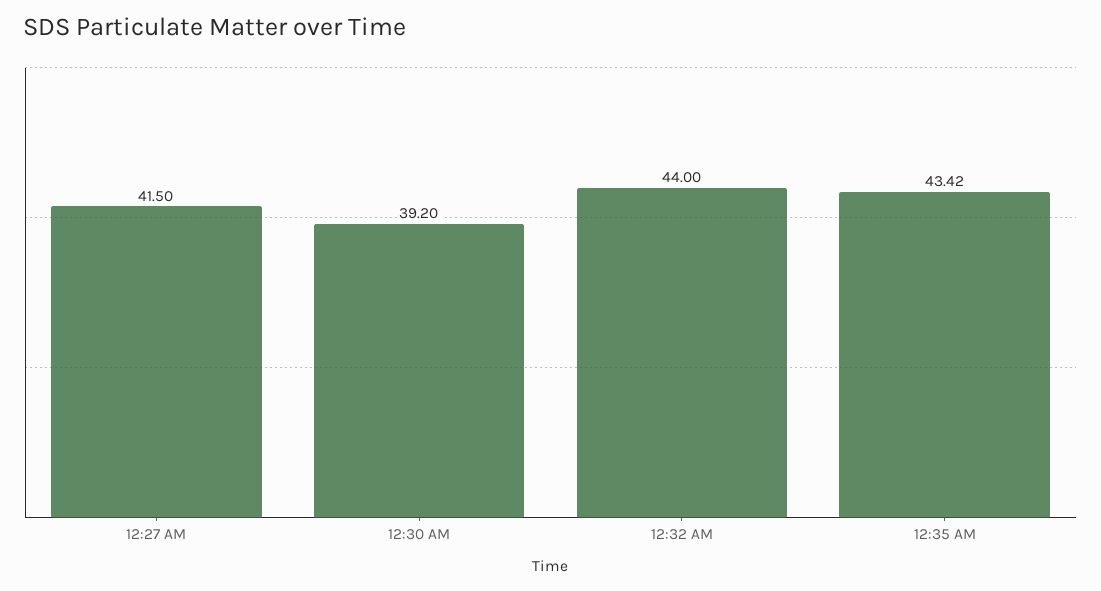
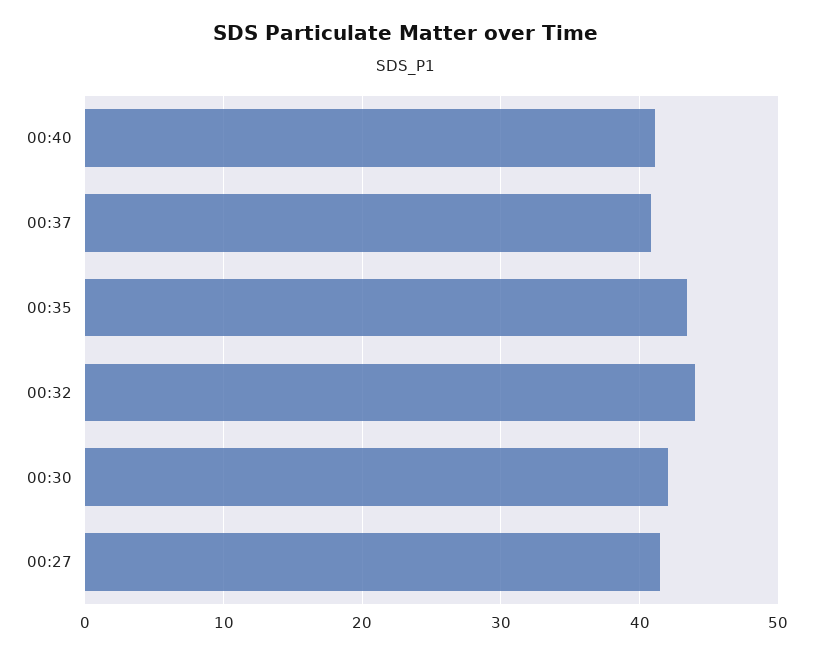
12:30 AM: 39.2 -> 42
00:40: none -> 41
00:37: none -> 41

